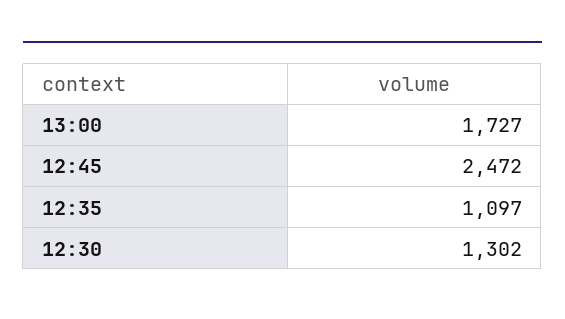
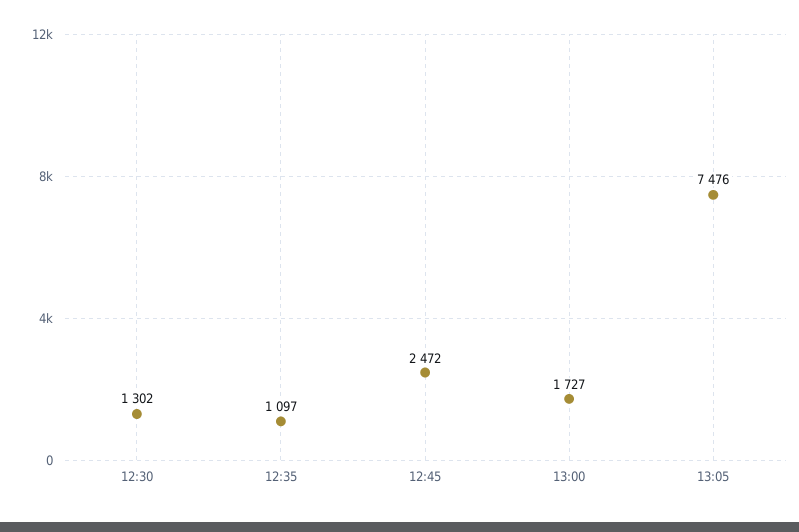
13:05: none -> 7476

